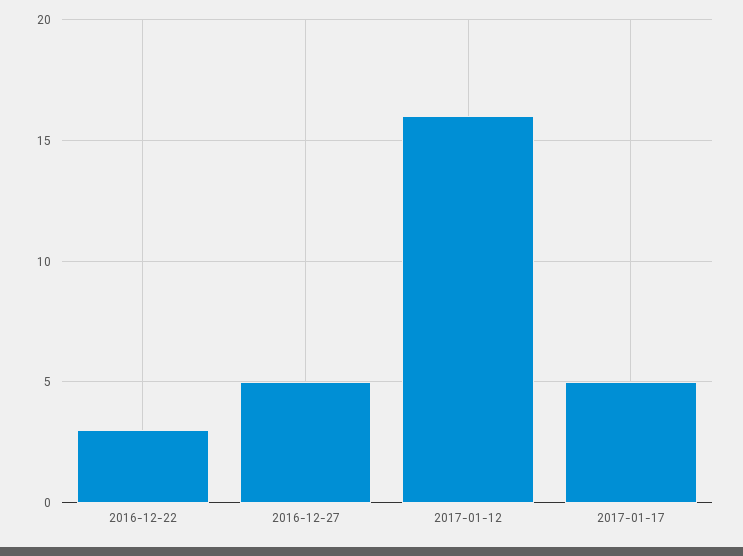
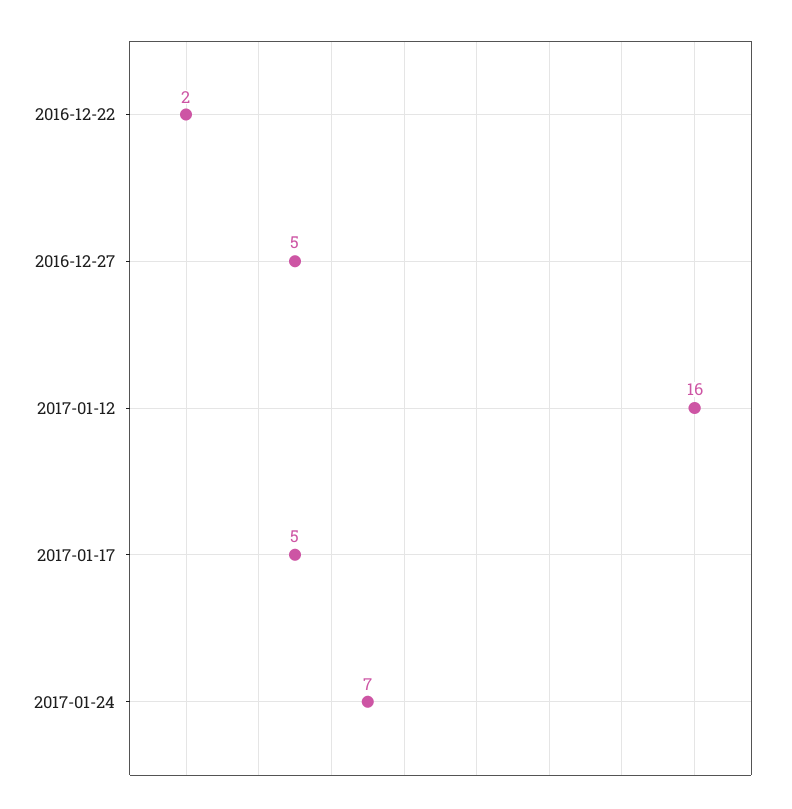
2016-12-22: 3 -> 2
2017-01-24: none -> 7

